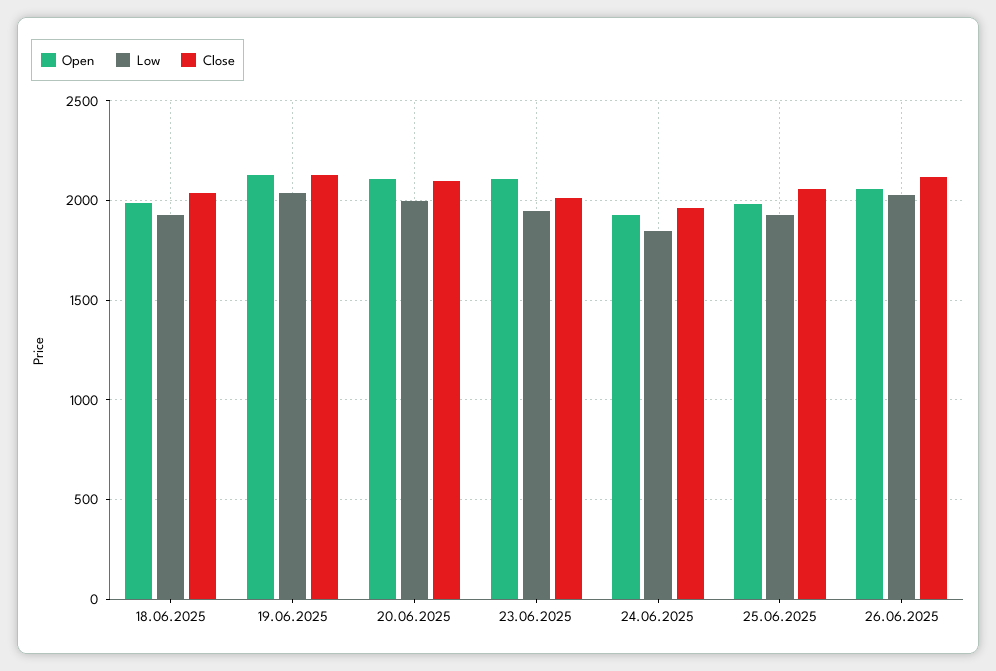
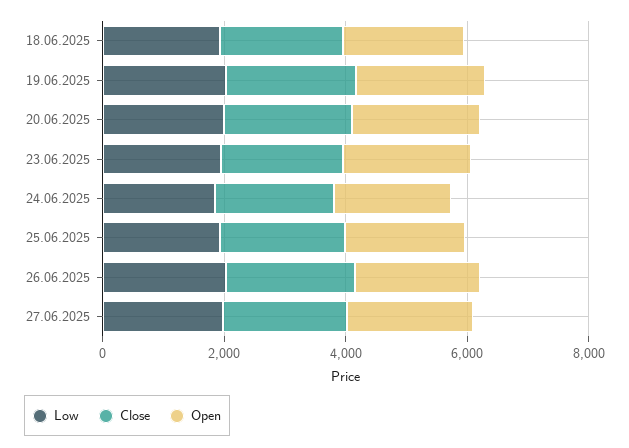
Low, 27.06.2025: none -> 2000
Close, 27.06.2025: none -> 2000
Open, 27.06.2025: none -> 2000

